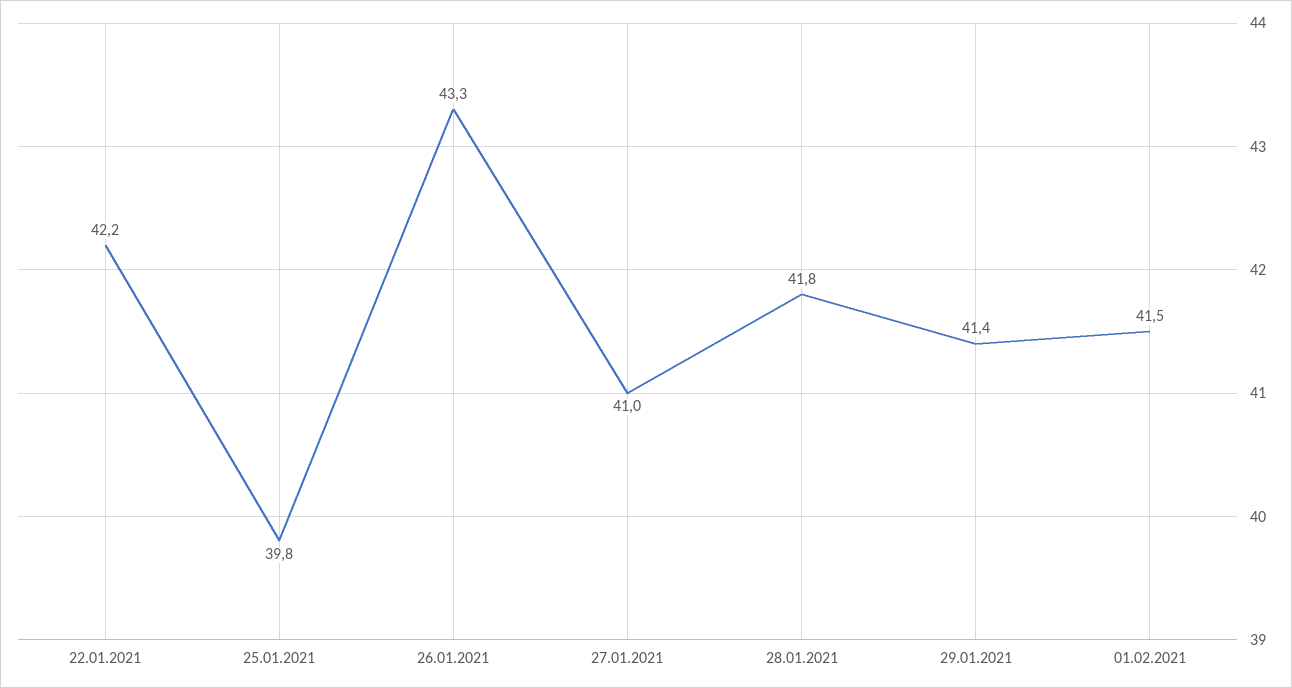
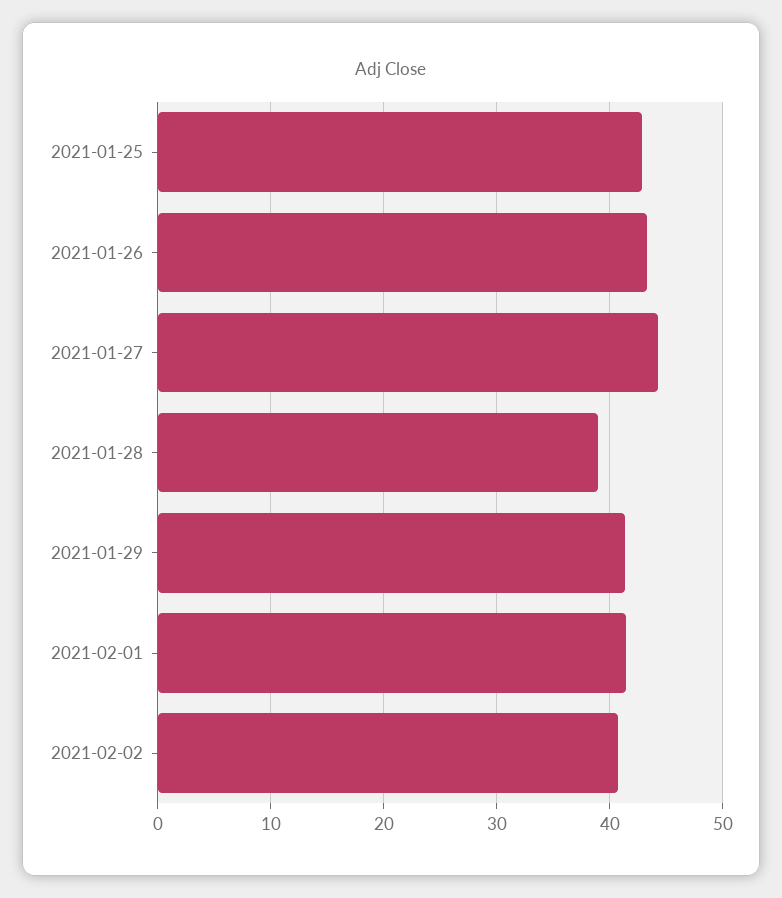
22.01.2021: 42.2 -> none
25.01.2021: 39.8 -> 43
27.01.2021: 41 -> 44
28.01.2021: 41.8 -> 39
2021-02-02: none -> 41

